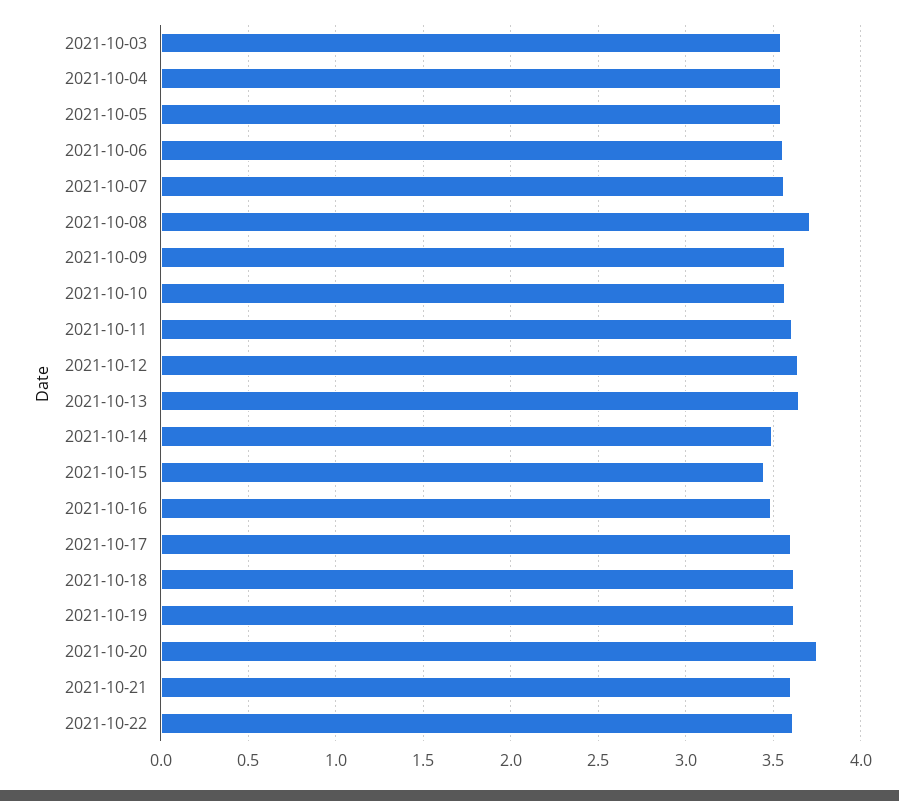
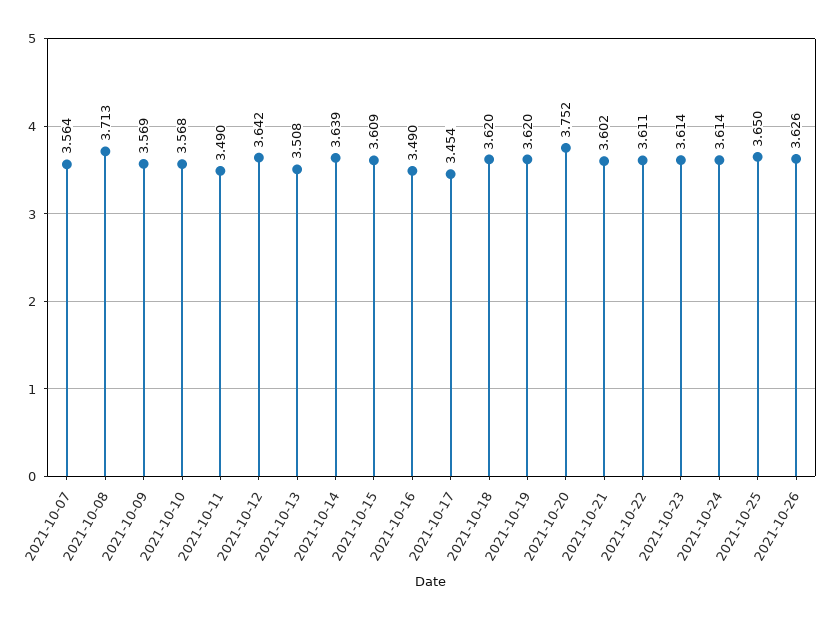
2021-10-03: 3.55 -> none
2021-10-04: 3.55 -> none
2021-10-05: 3.55 -> none
2021-10-06: 3.55 -> none
2021-10-11: 3.6 -> 3.49
2021-10-13: 3.65 -> 3.508
2021-10-14: 3.5 -> 3.639
2021-10-15: 3.45 -> 3.609
2021-10-17: 3.6 -> 3.454
2021-10-23: none -> 3.614
2021-10-24: none -> 3.614
2021-10-25: none -> 3.65
2021-10-26: none -> 3.626

